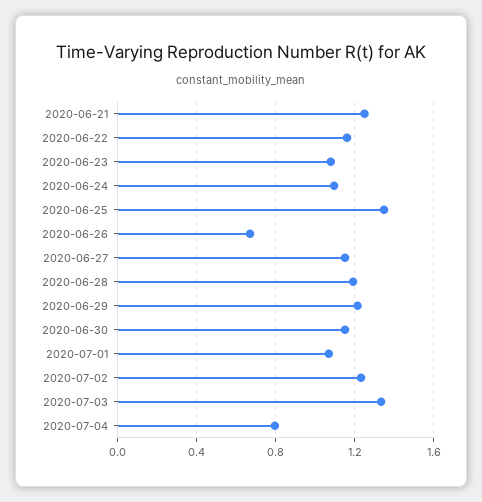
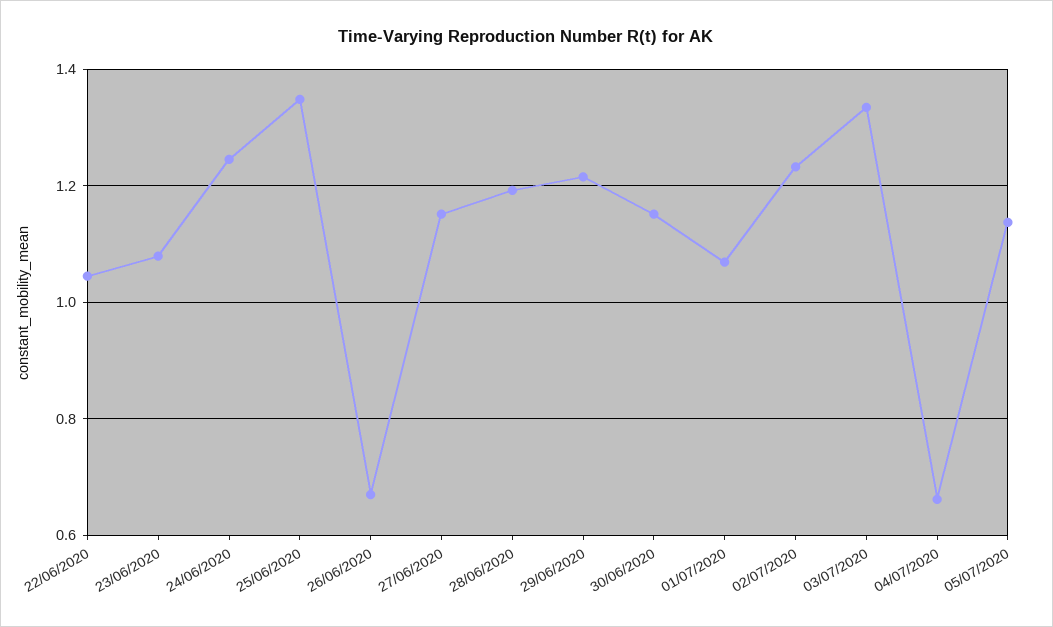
2020-06-21: 1.25 -> none
2020-06-22: 1.15 -> 1.04
2020-06-24: 1.1 -> 1.24
2020-07-04: 0.8 -> 0.66
05/07/2020: none -> 1.14

